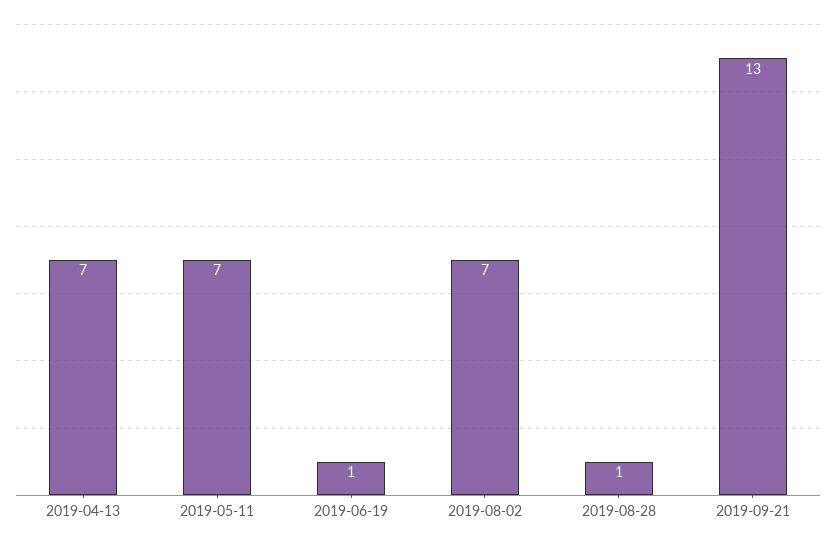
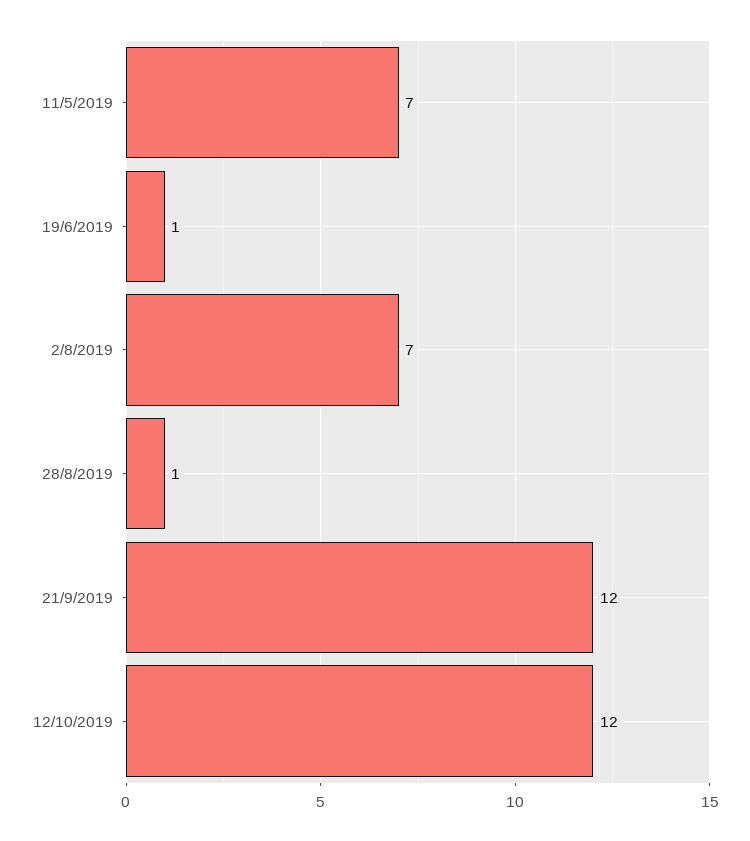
2019-04-13: 7 -> none
2019-09-21: 13 -> 12
12/10/2019: none -> 12

